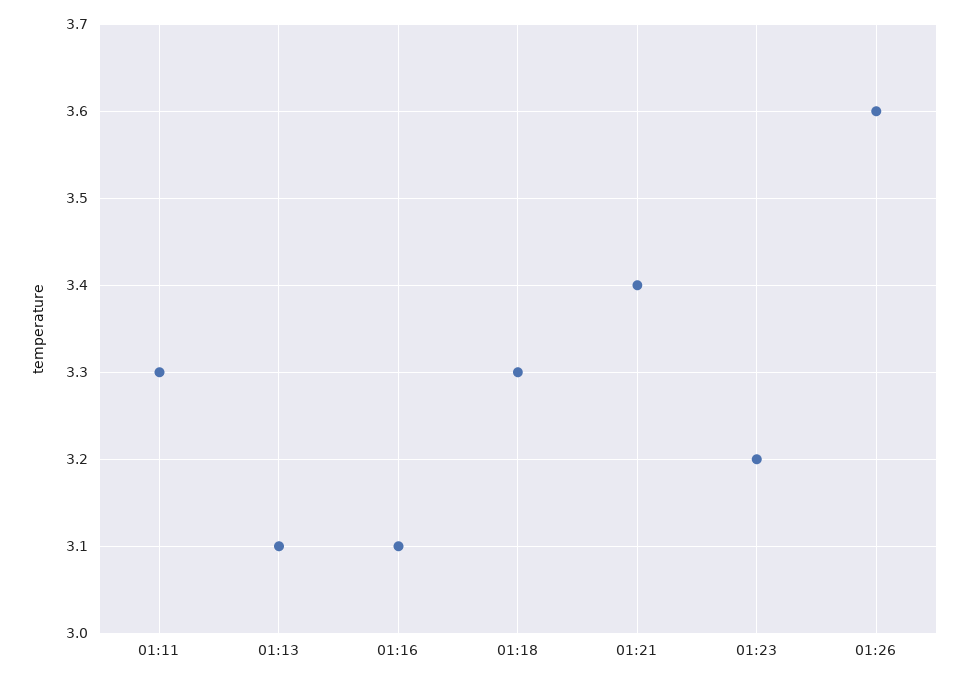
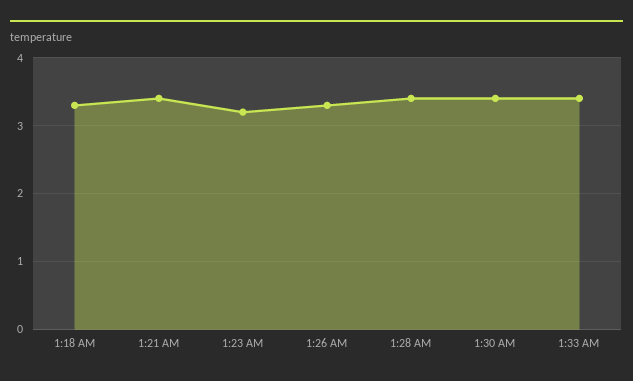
01:11: 3.3 -> none
01:13: 3.1 -> none
01:16: 3.1 -> none
01:26: 3.6 -> 3.3
1:28 AM: none -> 3.4
1:30 AM: none -> 3.4
1:33 AM: none -> 3.4

